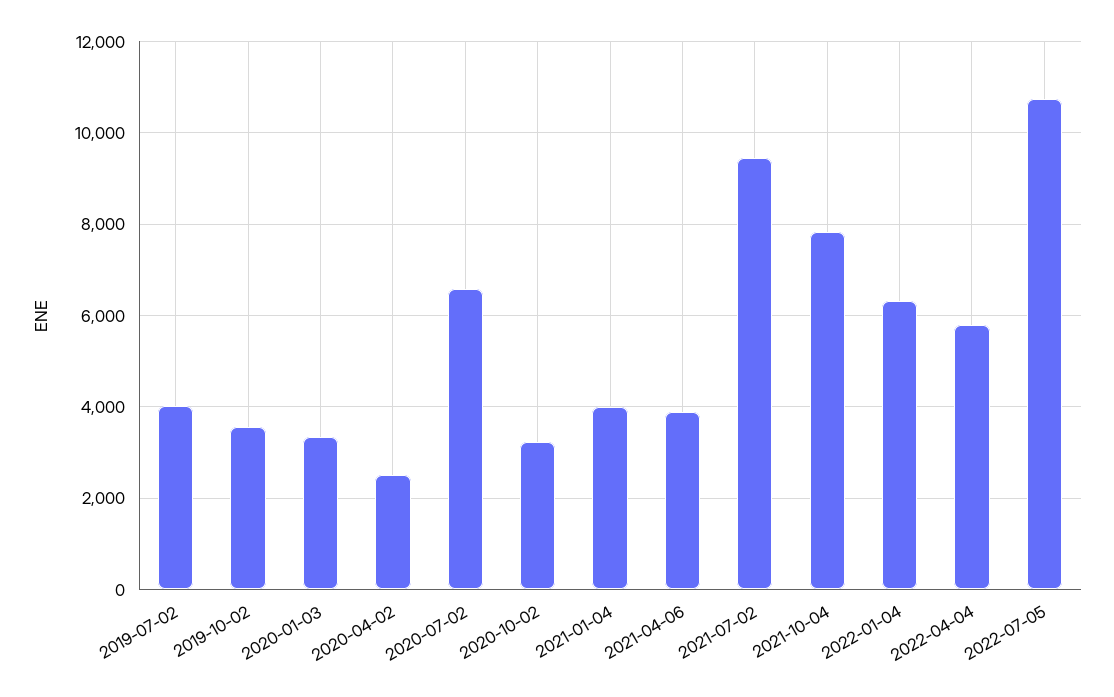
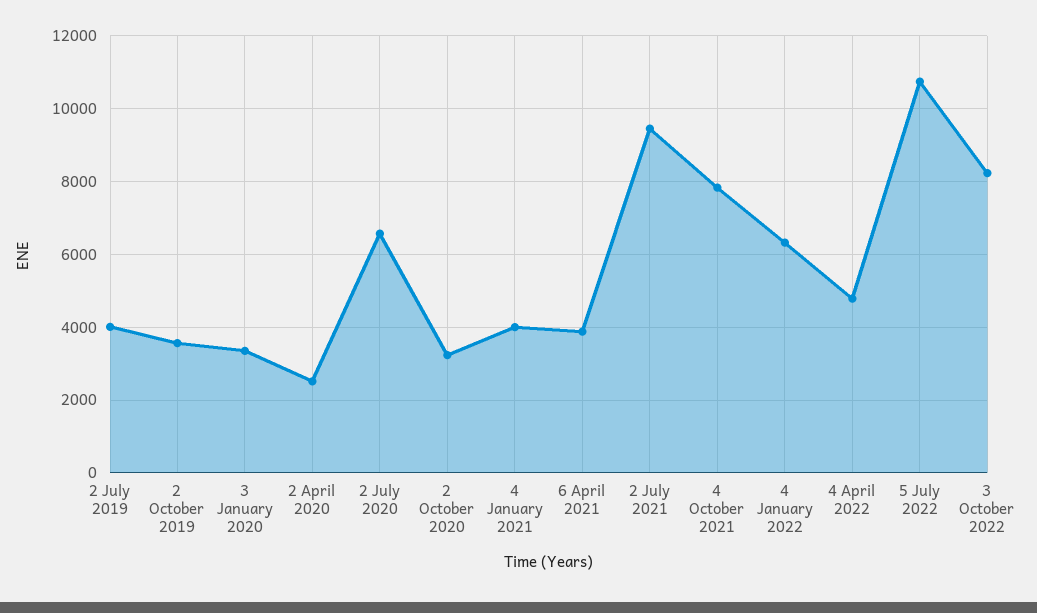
2022-04-04: 5800 -> 4800
3 October 2022: none -> 8200

